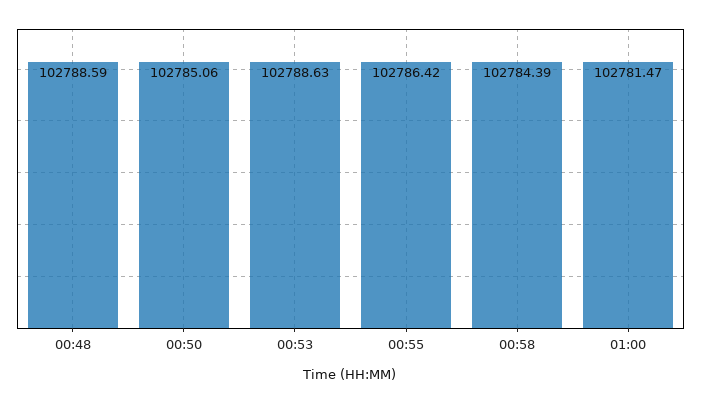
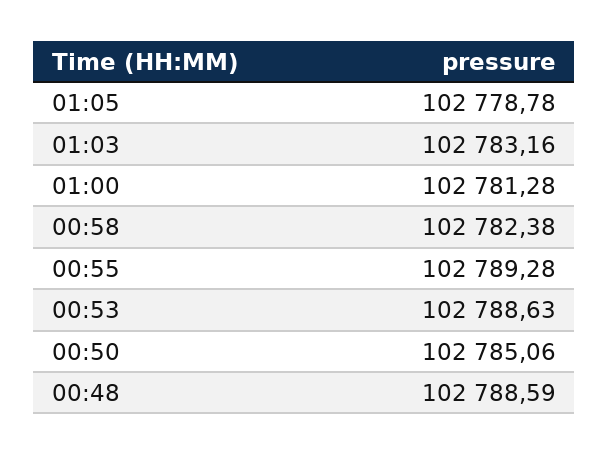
00:55: 102786.42 -> 102789.28
00:58: 102784.39 -> 102782.38
01:00: 102781.47 -> 102781.28
01:05: none -> 102778.78
01:03: none -> 102783.16

